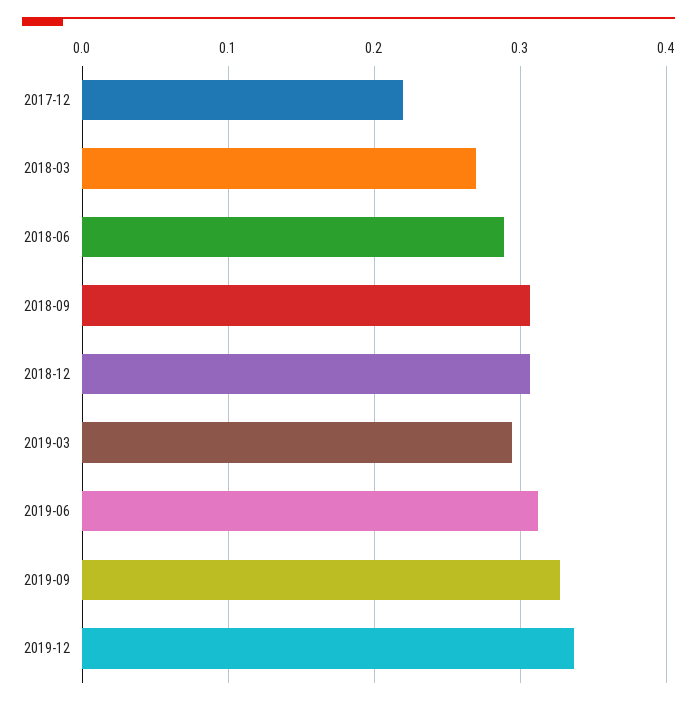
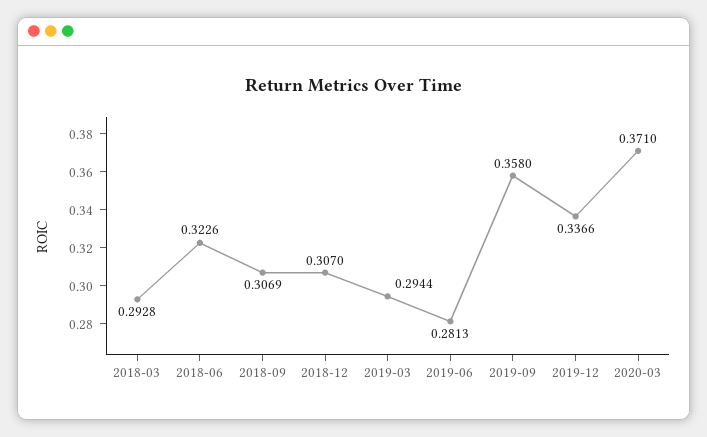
2017-12: 0.22 -> none
2018-03: 0.27 -> 0.2928
2018-06: 0.29 -> 0.3226
2019-06: 0.31 -> 0.2813
2019-09: 0.33 -> 0.358
2020-03: none -> 0.371

